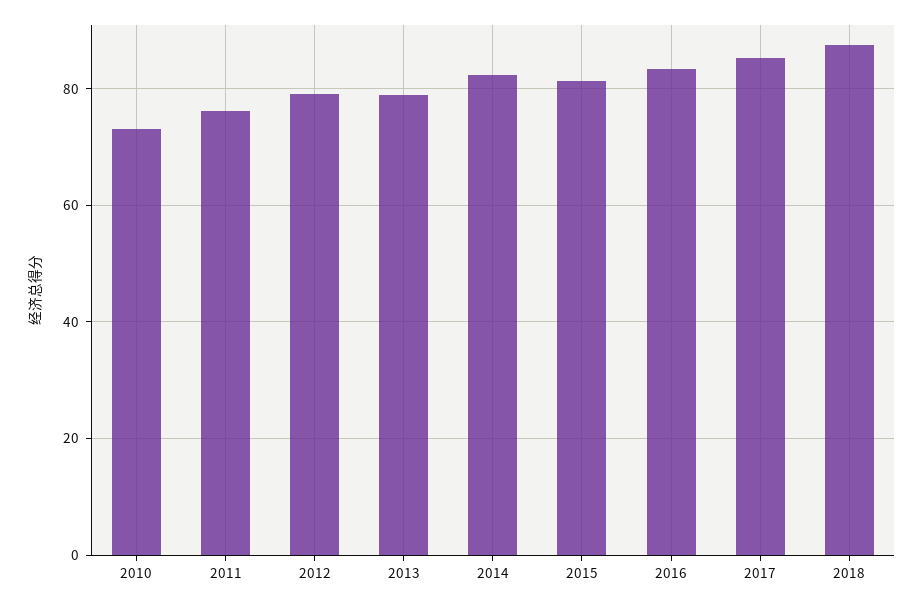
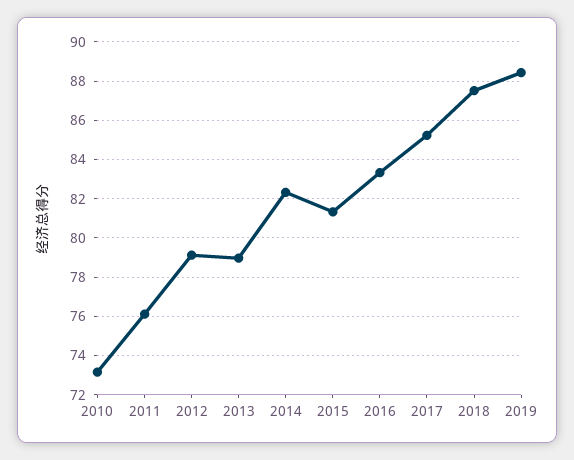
2019: none -> 88.5

